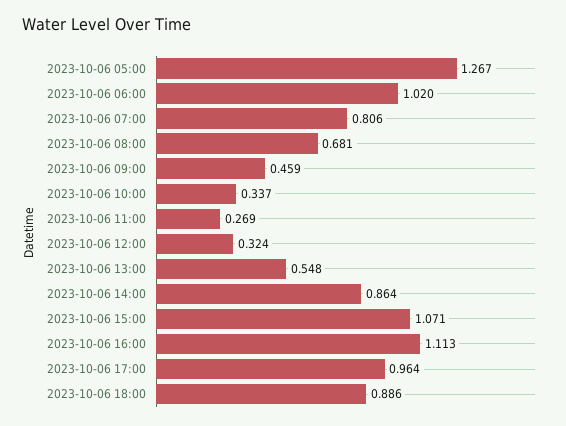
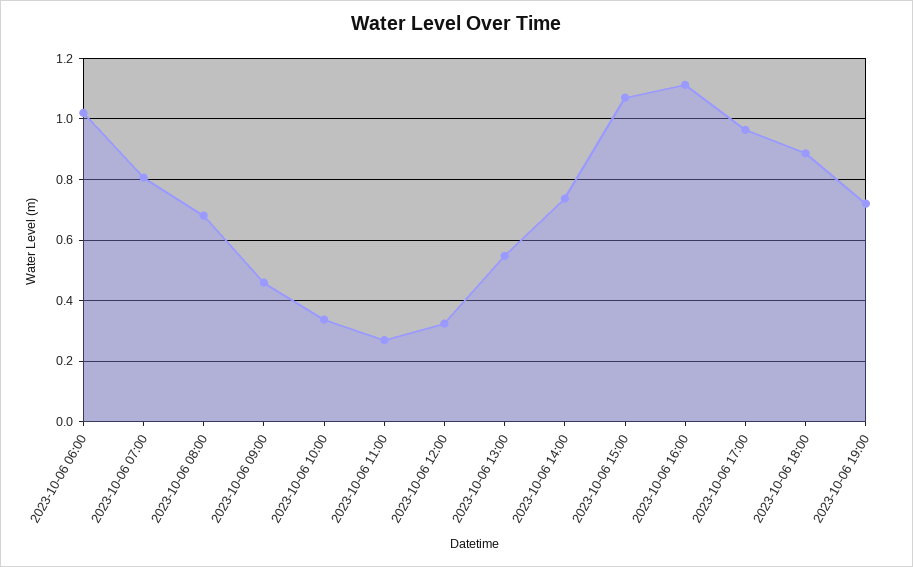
2023-10-06 05:00: 1.267 -> none
2023-10-06 14:00: 0.864 -> 0.74
2023-10-06 19:00: none -> 0.72

